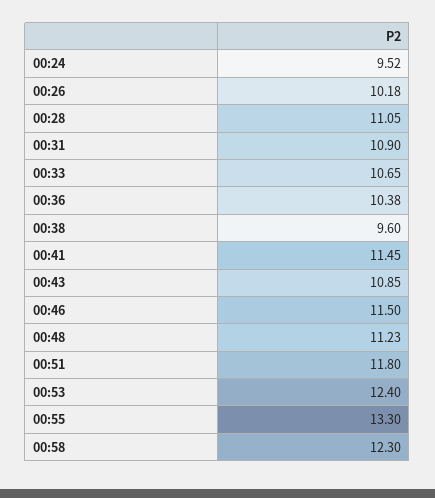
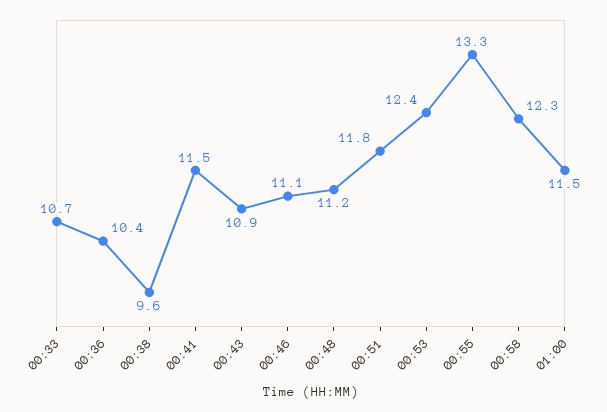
00:24: 9.52 -> none
00:26: 10.18 -> none
00:28: 11.05 -> none
00:31: 10.9 -> none
00:46: 11.5 -> 11.1
01:00: none -> 11.5

